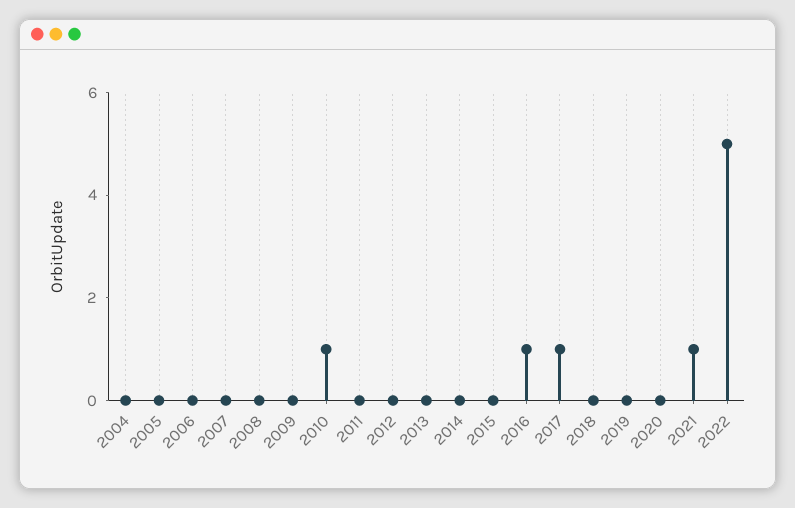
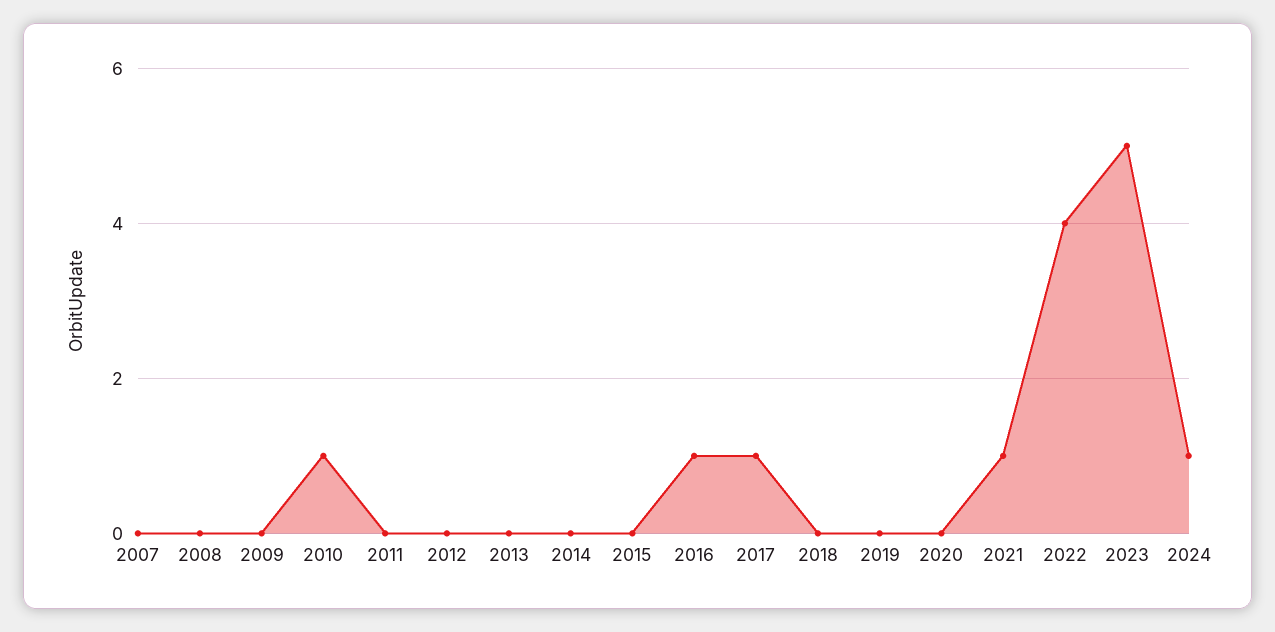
2004: 0 -> none
2005: 0 -> none
2006: 0 -> none
2022: 5 -> 4
2023: none -> 5
2024: none -> 1

